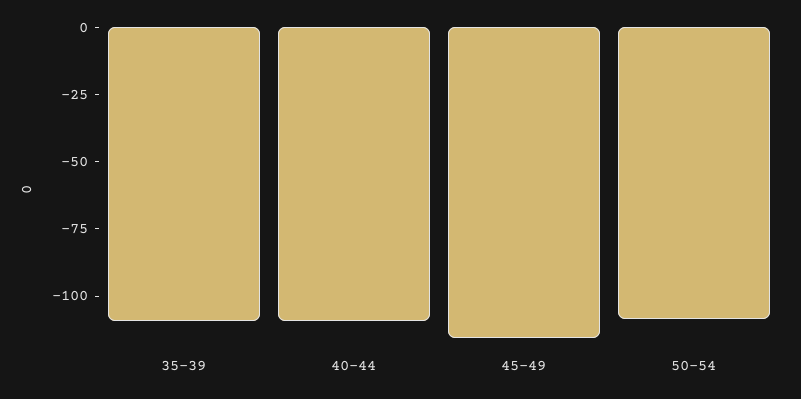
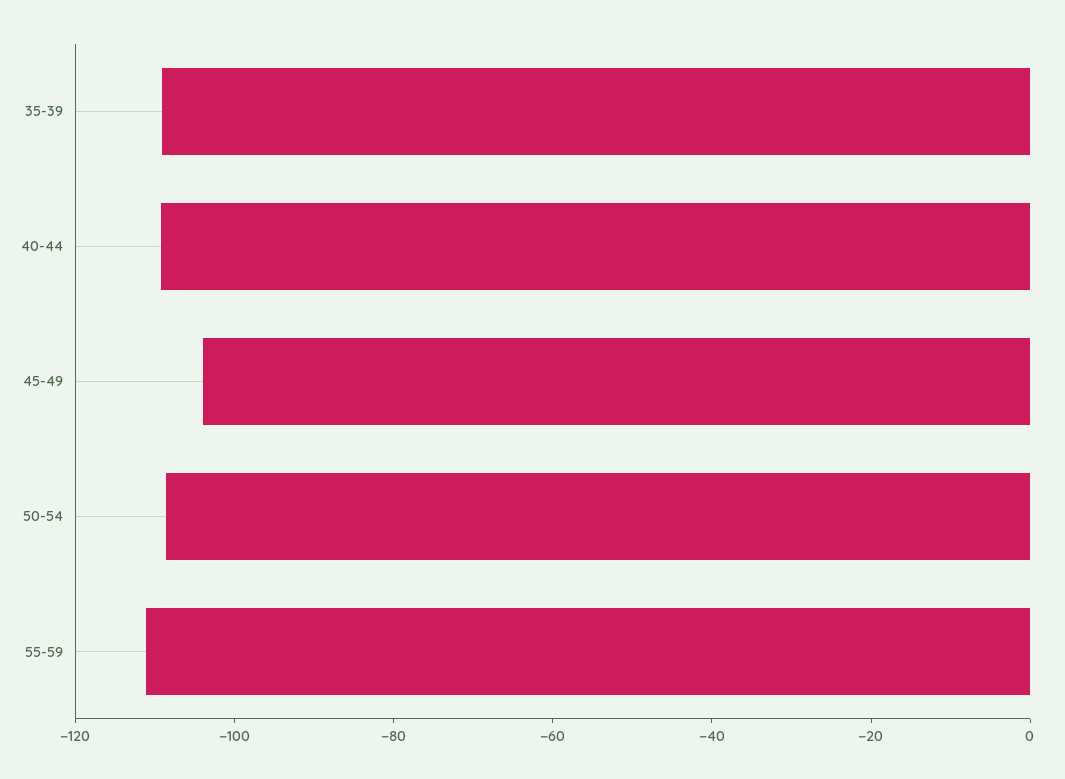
45-49: -115 -> -105
55-59: none -> -110

